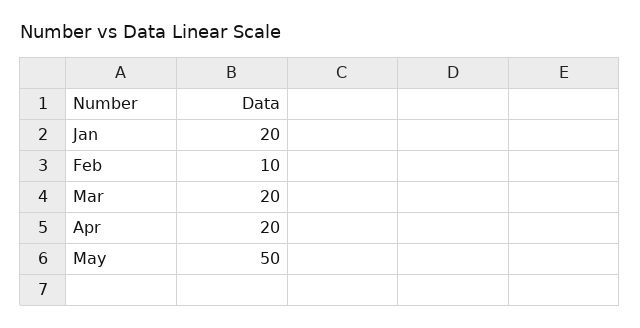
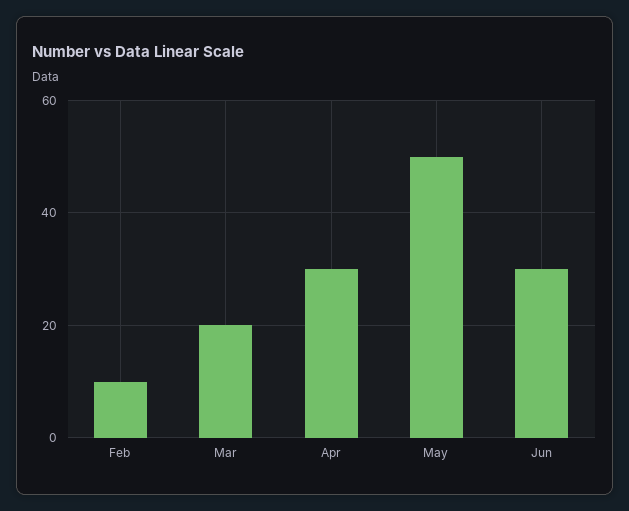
Jan: 20 -> none
Apr: 20 -> 30
Jun: none -> 30

